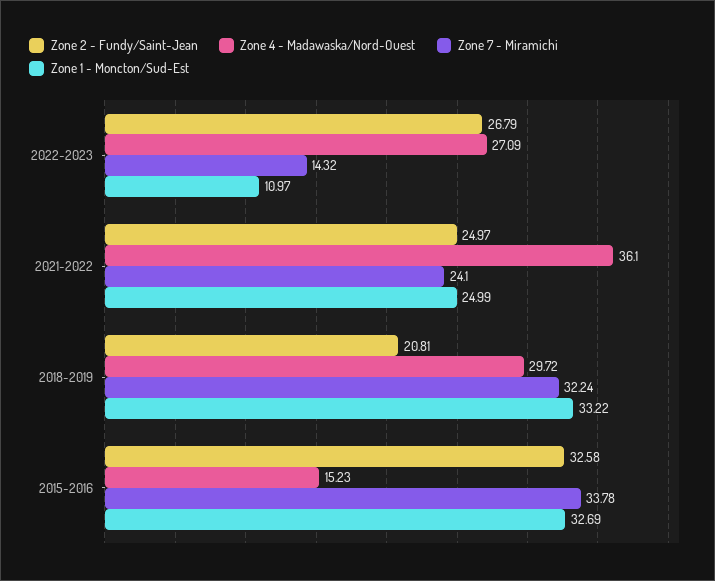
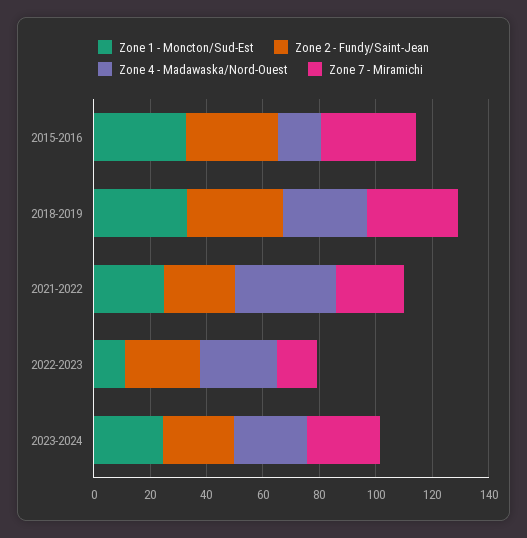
Zone 2 - Fundy/Saint-Jean, 2018-2019: 20.81 -> 35
Zone 1 - Moncton/Sud-Est, 2023-2024: none -> 25
Zone 2 - Fundy/Saint-Jean, 2023-2024: none -> 25
Zone 4 - Madawaska/Nord-Ouest, 2023-2024: none -> 25
Zone 7 - Miramichi, 2023-2024: none -> 25

